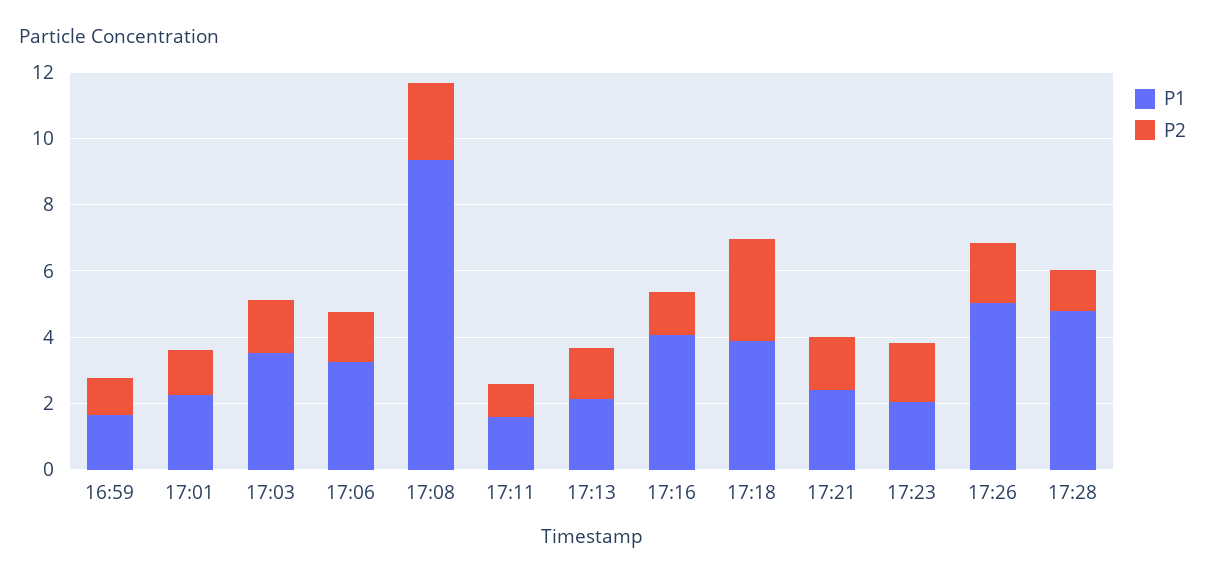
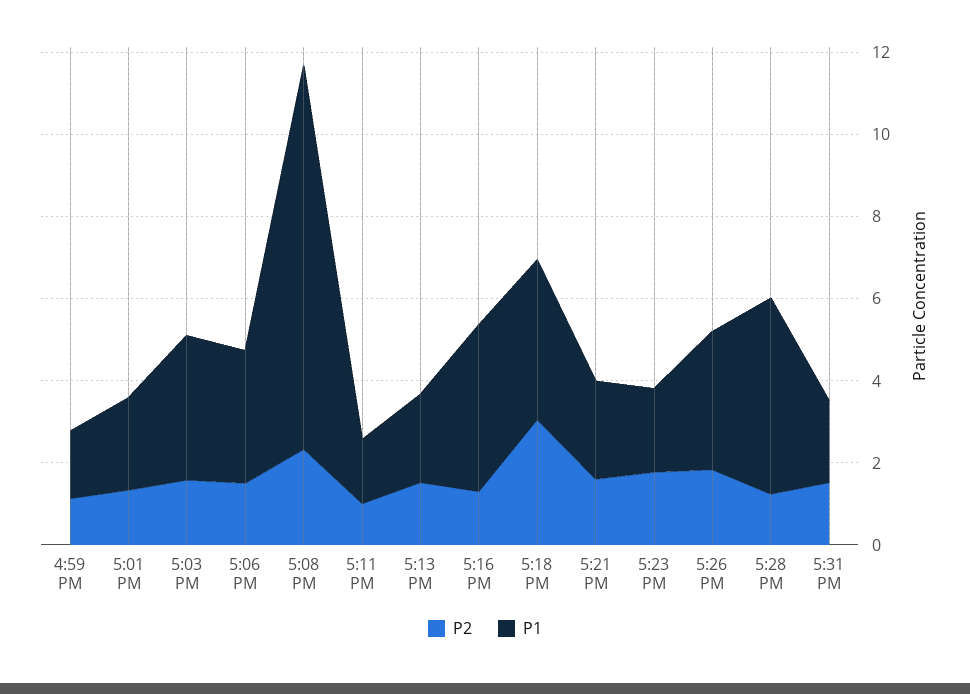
P1, 17:26: 5 -> 3.5
P2, 5:31 PM: none -> 1.5
P1, 5:31 PM: none -> 2

